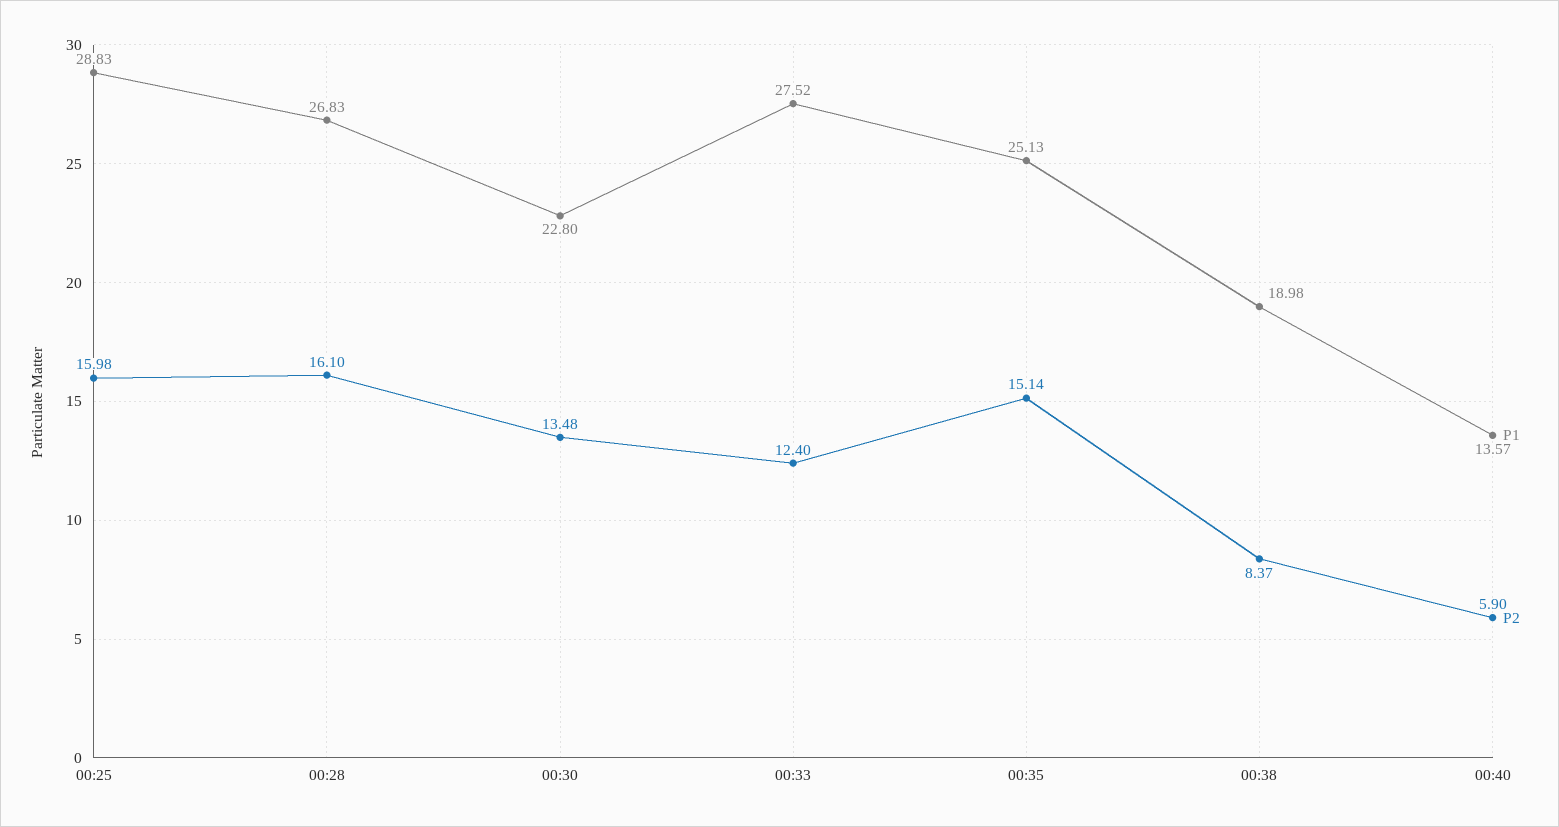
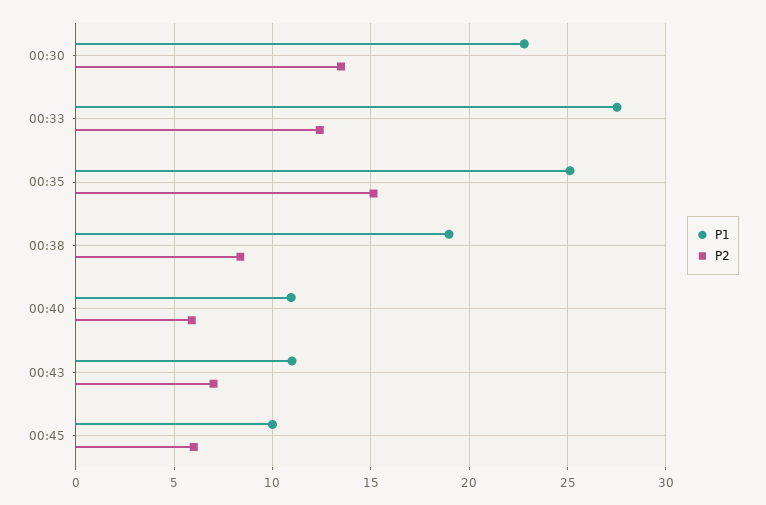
P1, 00:25: 28.83 -> none
P2, 00:25: 15.98 -> none
P1, 00:28: 26.83 -> none
P2, 00:28: 16.1 -> none
P1, 00:40: 13.57 -> 11
P1, 00:43: none -> 11
P2, 00:43: none -> 7
P1, 00:45: none -> 10
P2, 00:45: none -> 6

